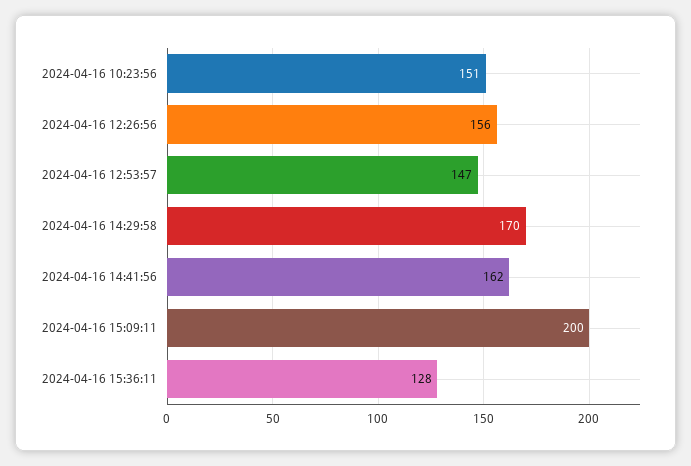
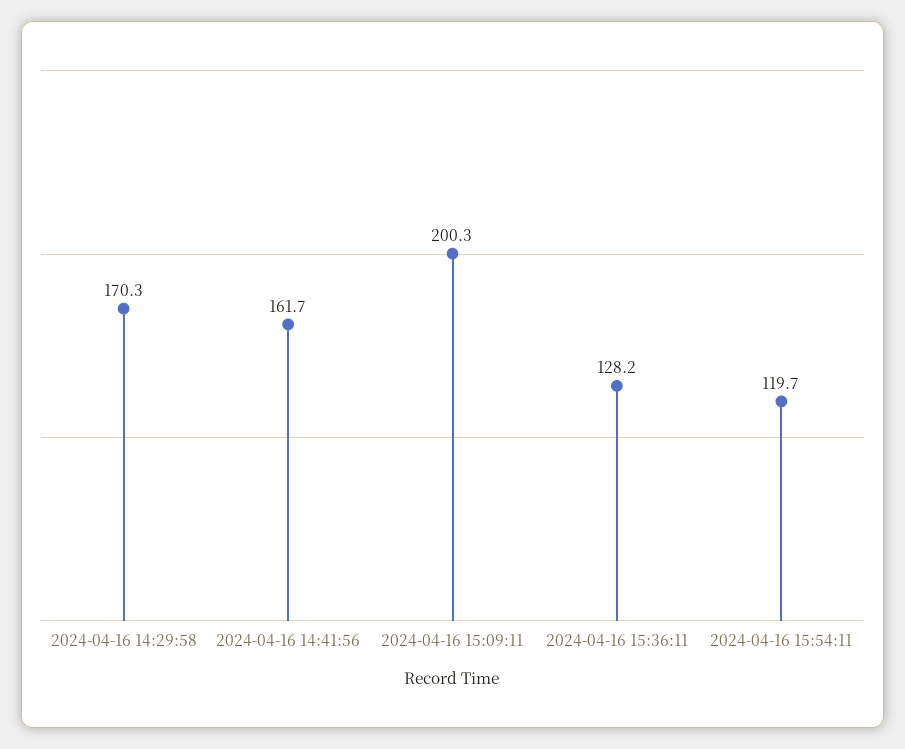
2024-04-16 10:23:56: 151 -> none
2024-04-16 12:26:56: 156 -> none
2024-04-16 12:53:57: 147 -> none
2024-04-16 15:54:11: none -> 119.7

